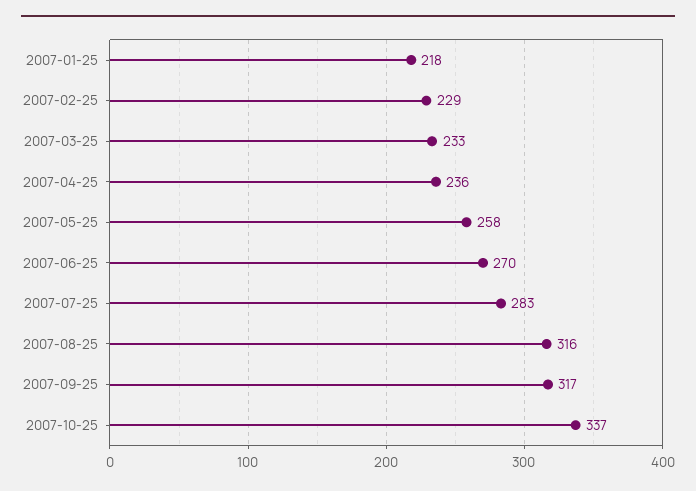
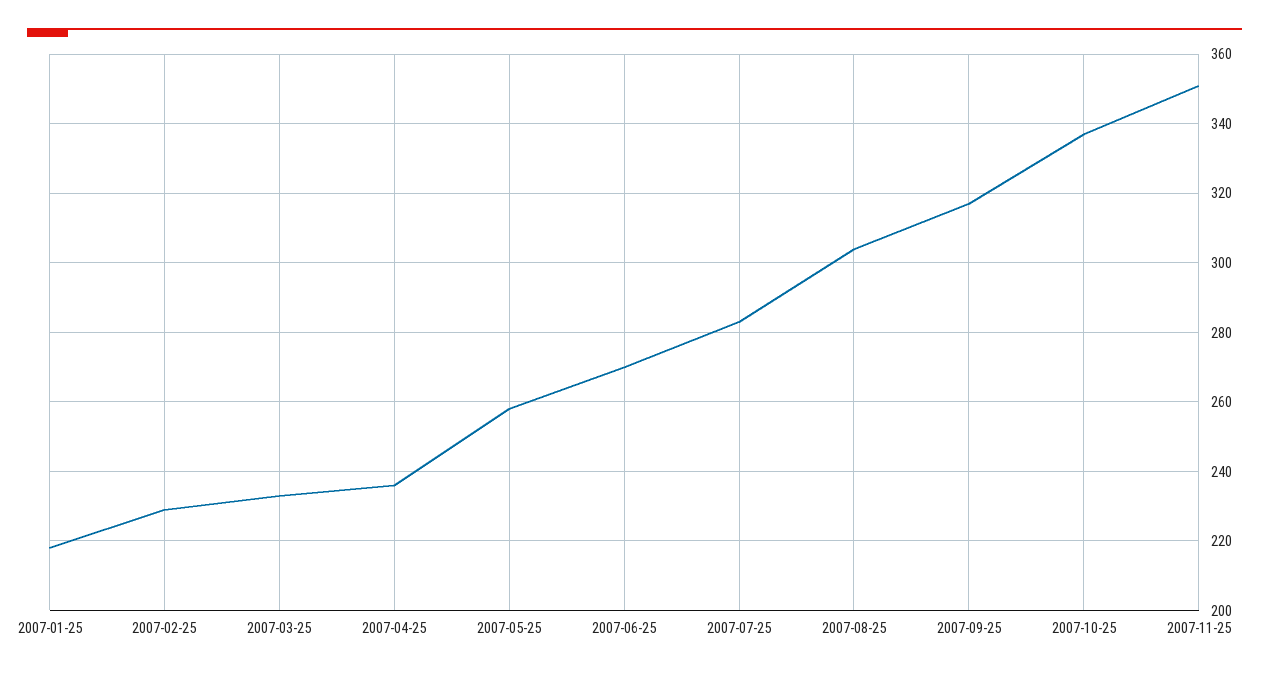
2007-08-25: 316 -> 305
2007-11-25: none -> 350

